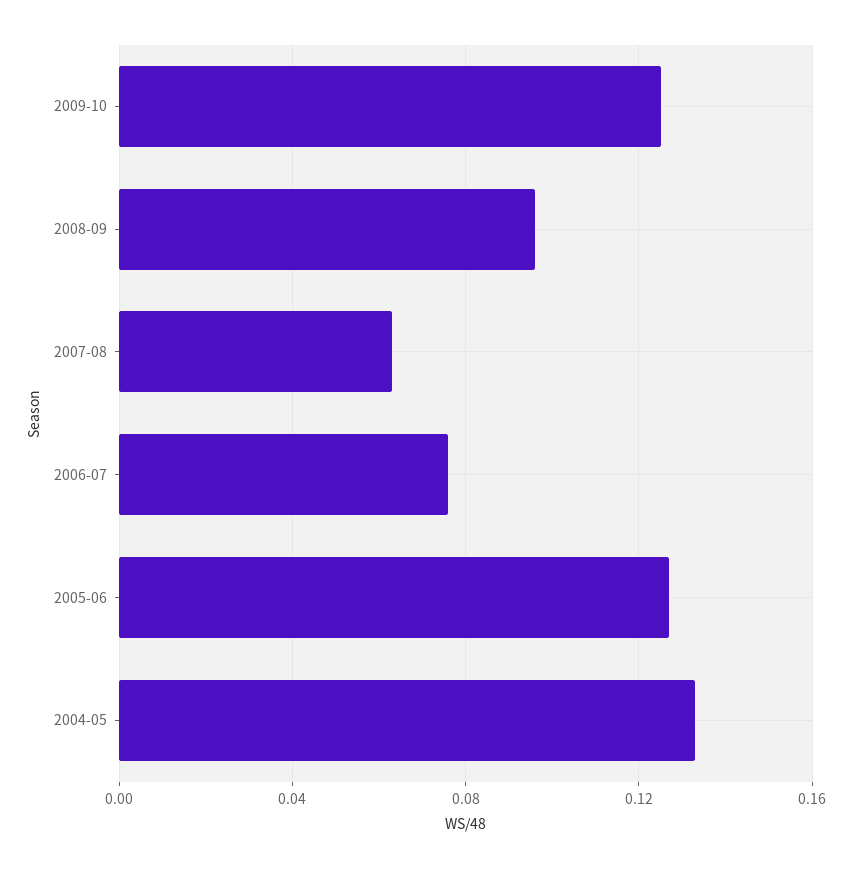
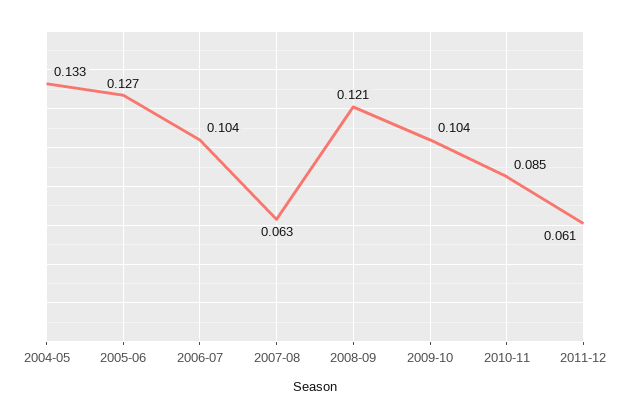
2009-10: 0.125 -> 0.104
2008-09: 0.095 -> 0.121
2006-07: 0.075 -> 0.104
2010-11: none -> 0.085
2011-12: none -> 0.061

